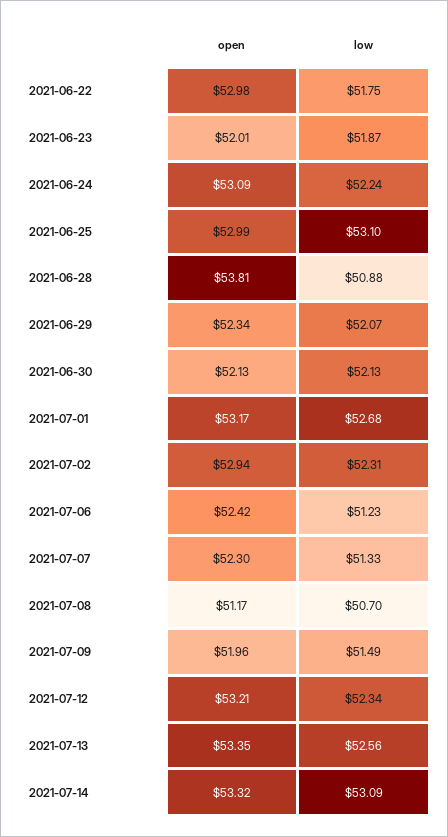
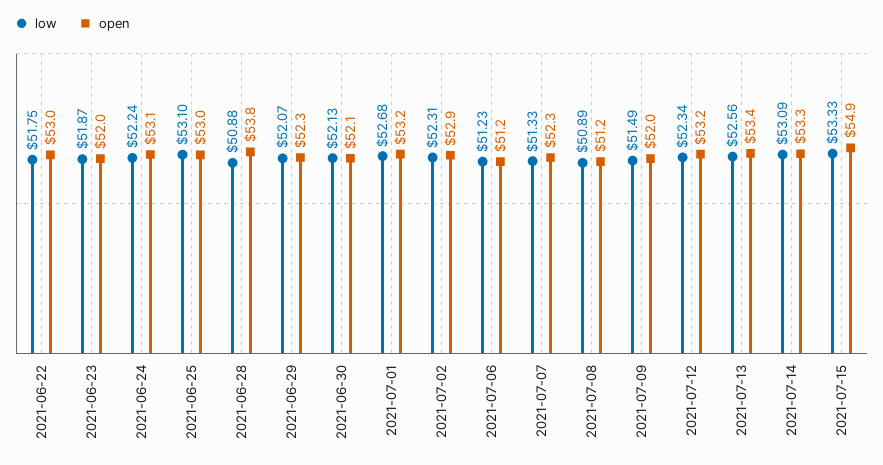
open, 2021-07-06: 52.42 -> 51.2
low, 2021-07-08: 50.7 -> 50.89
low, 2021-07-15: none -> 53.33
open, 2021-07-15: none -> 54.9

